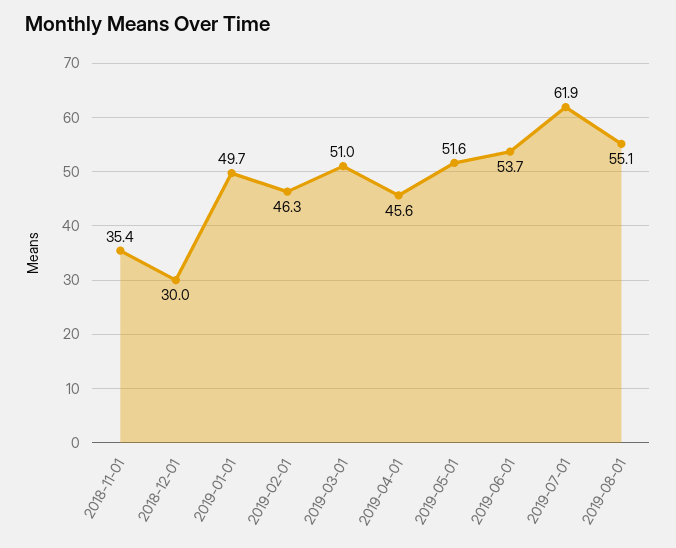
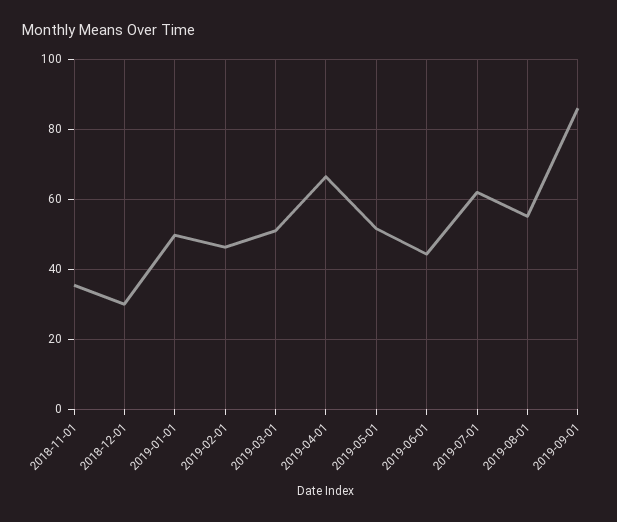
2019-04-01: 45.6 -> 66
2019-06-01: 53.7 -> 44
2019-09-01: none -> 86

